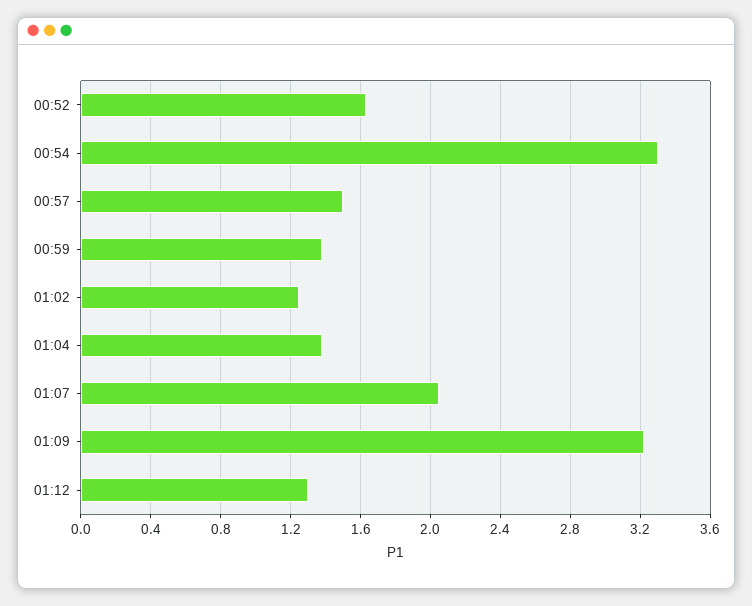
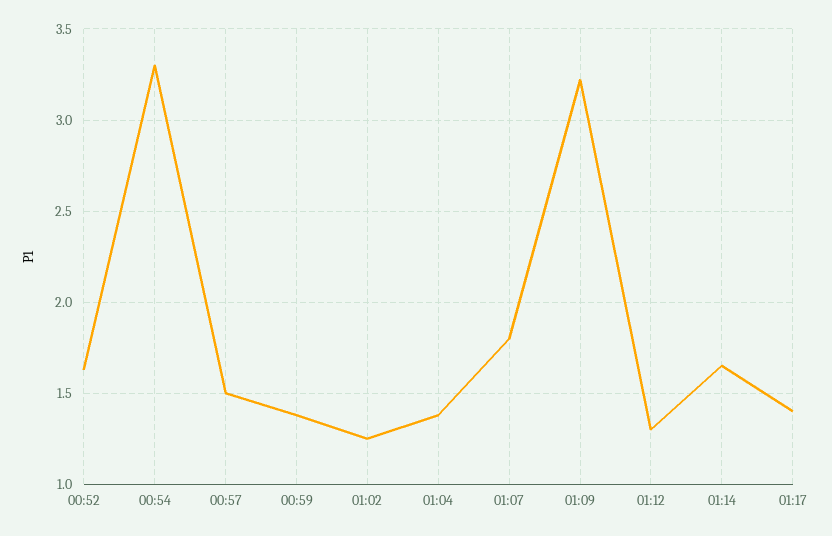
01:07: 2.05 -> 1.8
01:14: none -> 1.65
01:17: none -> 1.4

